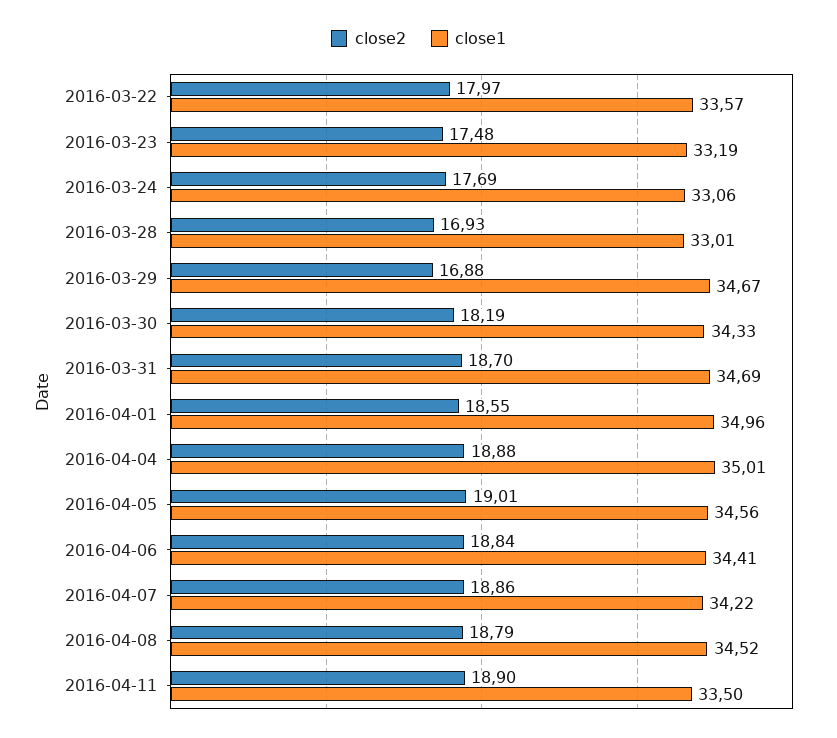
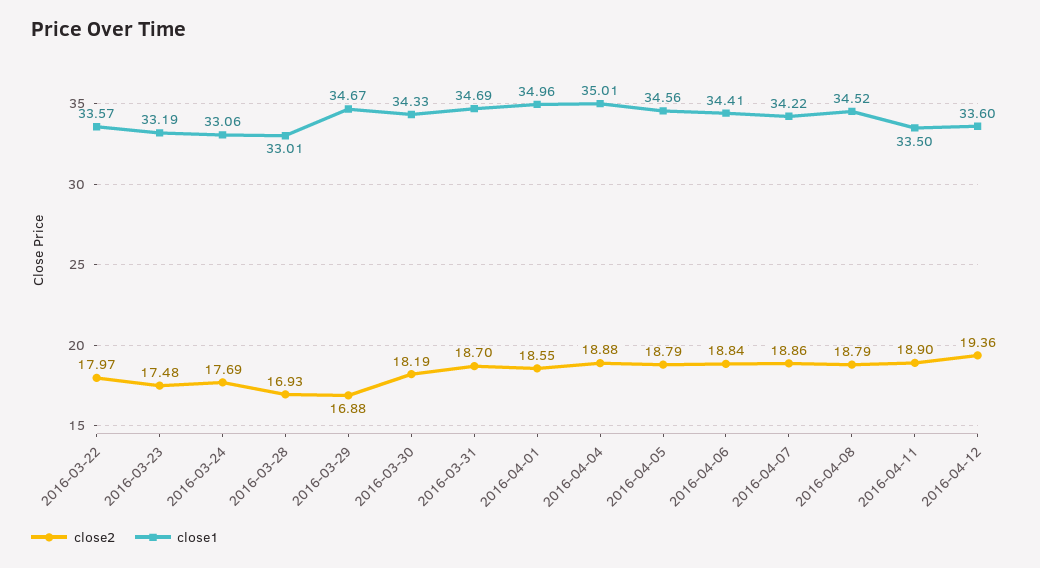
close2, 2016-04-05: 19.01 -> 18.79
close2, 2016-04-12: none -> 19.36
close1, 2016-04-12: none -> 33.6

